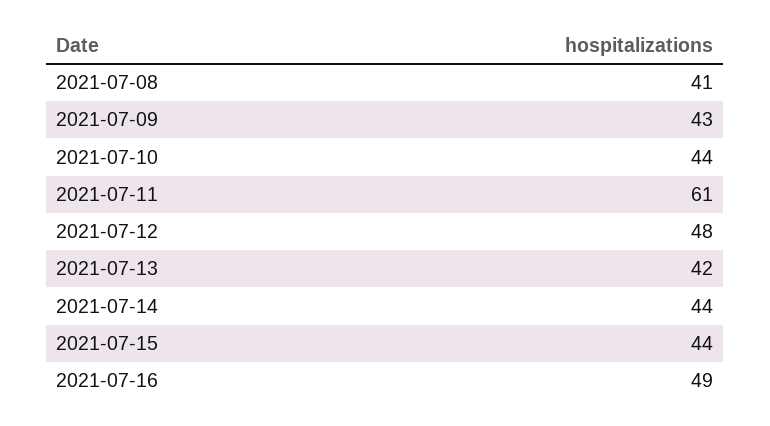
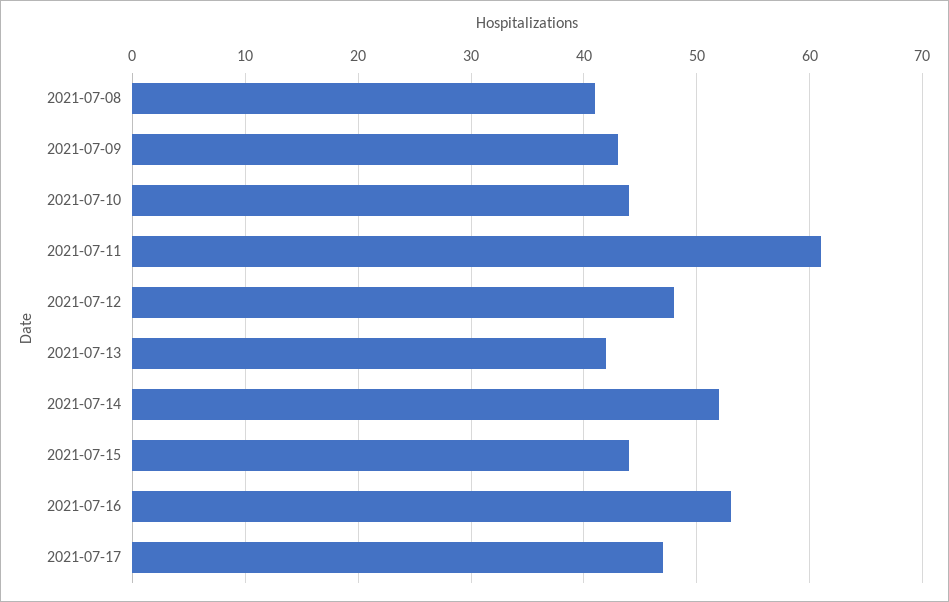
2021-07-14: 44 -> 52
2021-07-16: 49 -> 53
2021-07-17: none -> 47

